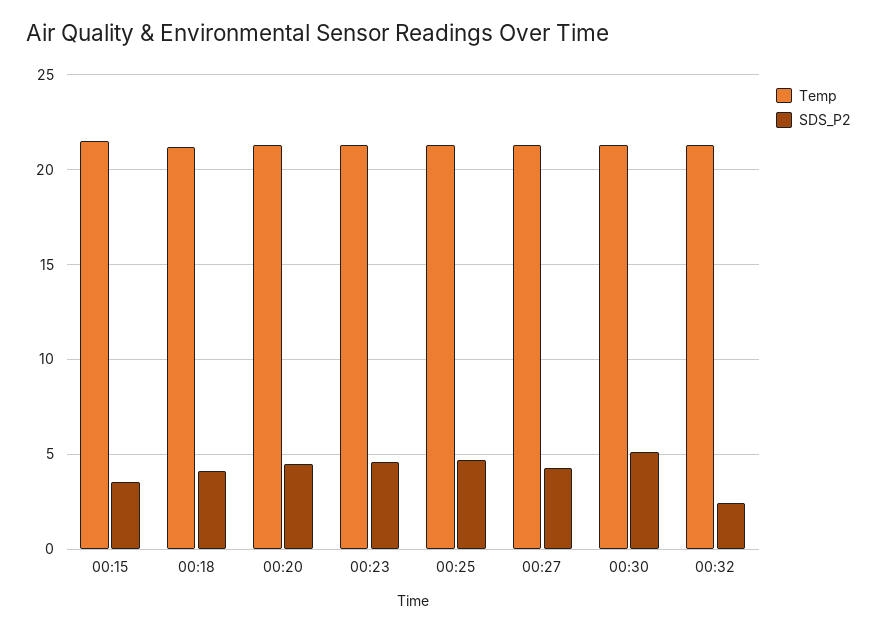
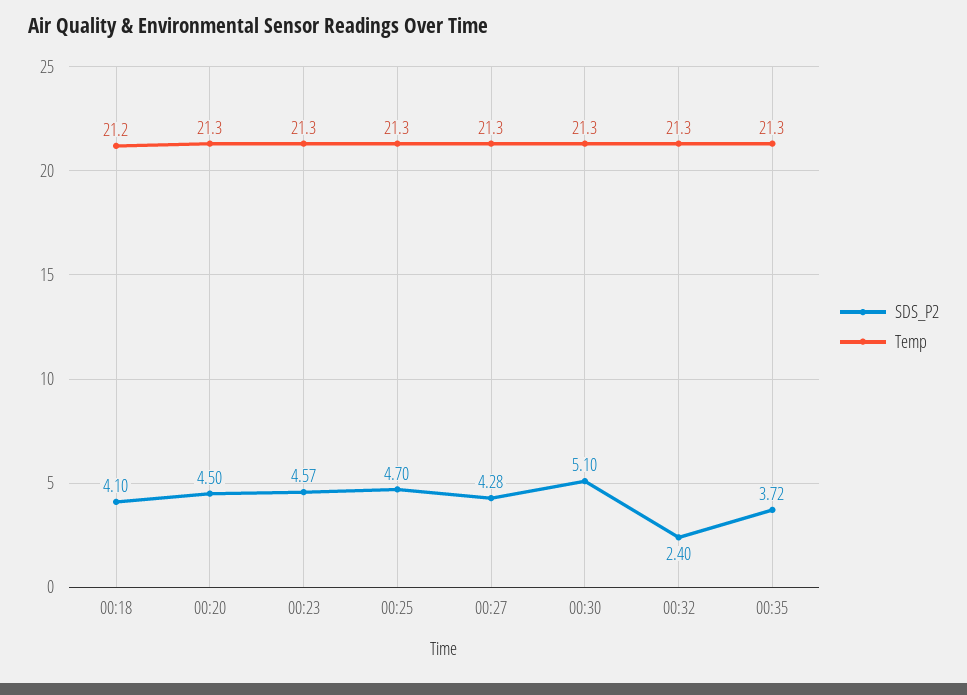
Temp, 00:15: 21.5 -> none
SDS_P2, 00:15: 3.5 -> none
SDS_P2, 00:35: none -> 3.72
Temp, 00:35: none -> 21.3

